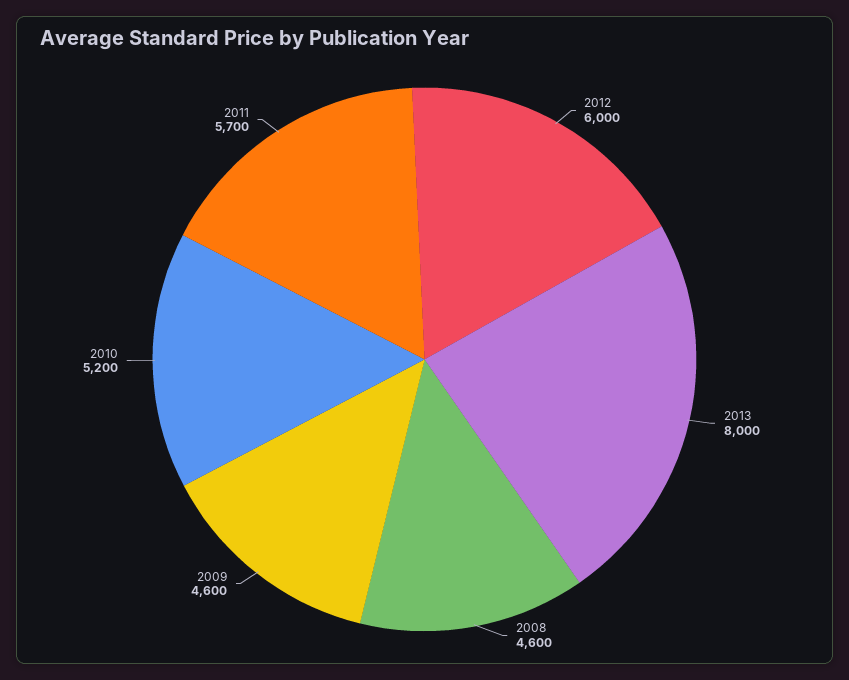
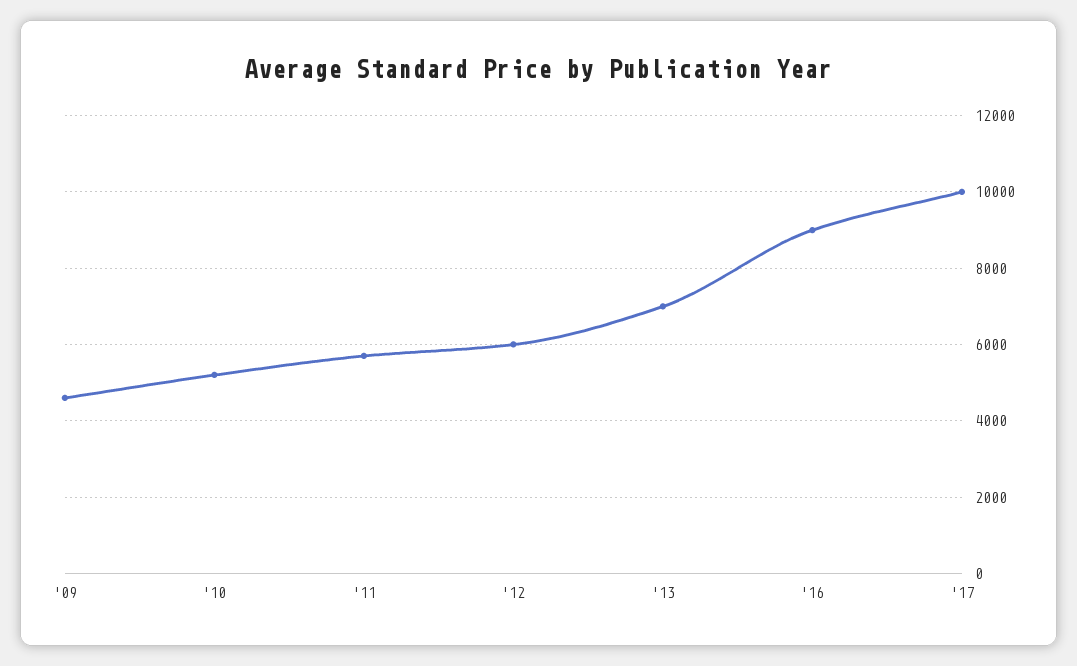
2013: 8000 -> 7000
2008: 4600 -> none
'16: none -> 9000
'17: none -> 10000

